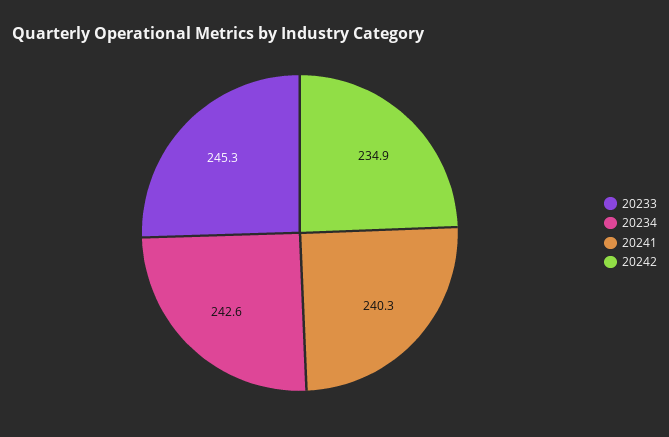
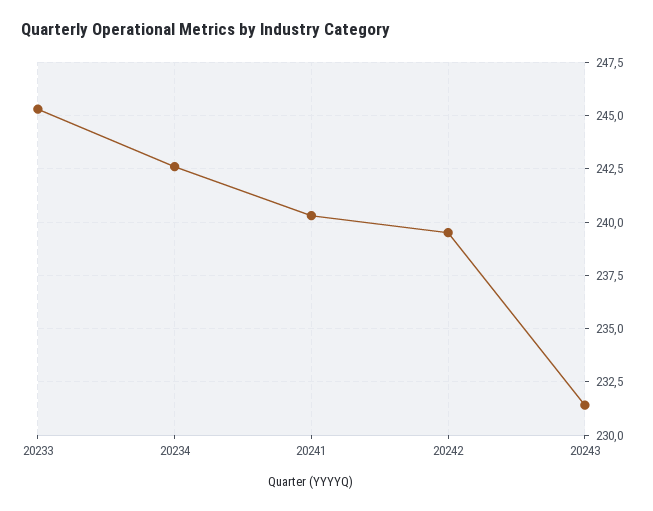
20242: 234.9 -> 239.5
20243: none -> 231.5

